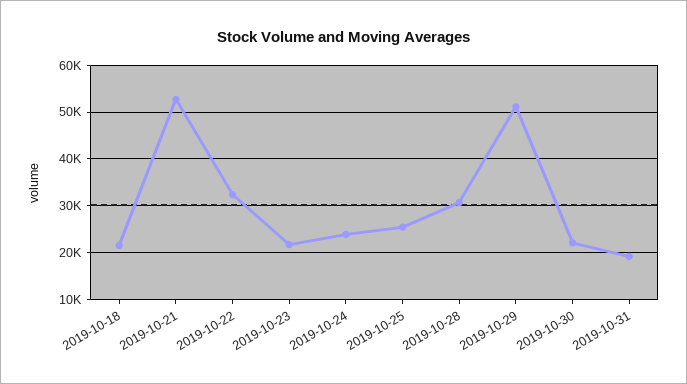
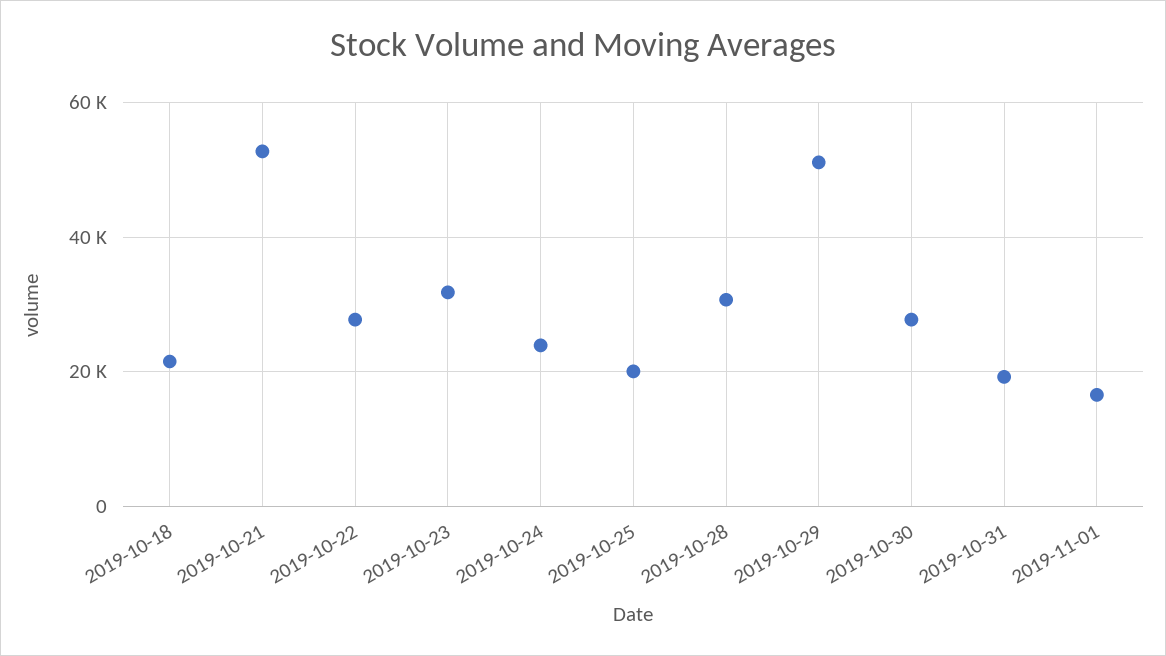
2019-10-22: 32000 -> 28000
2019-10-23: 22000 -> 32000
2019-10-25: 26000 -> 20000
2019-10-30: 22000 -> 28000
2019-11-01: none -> 16000

